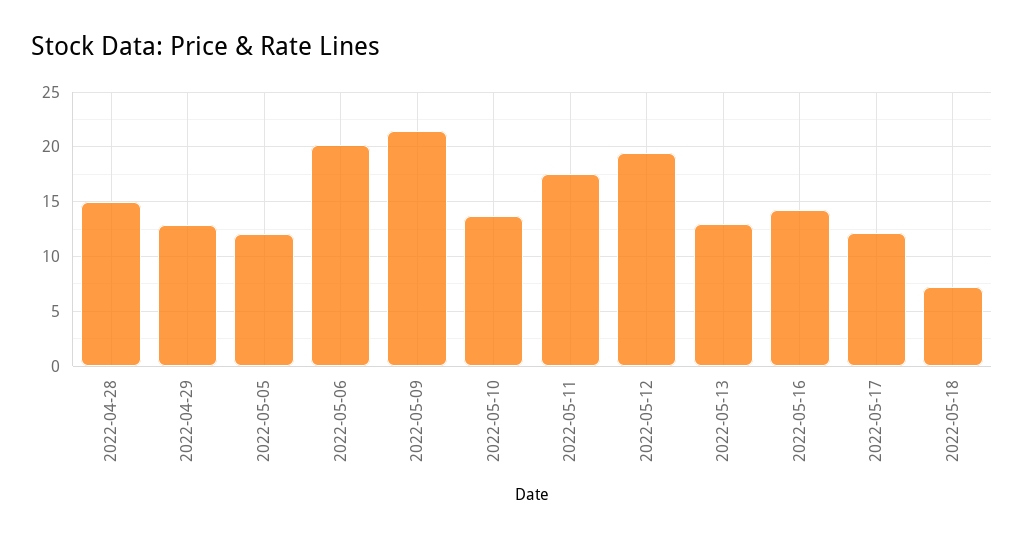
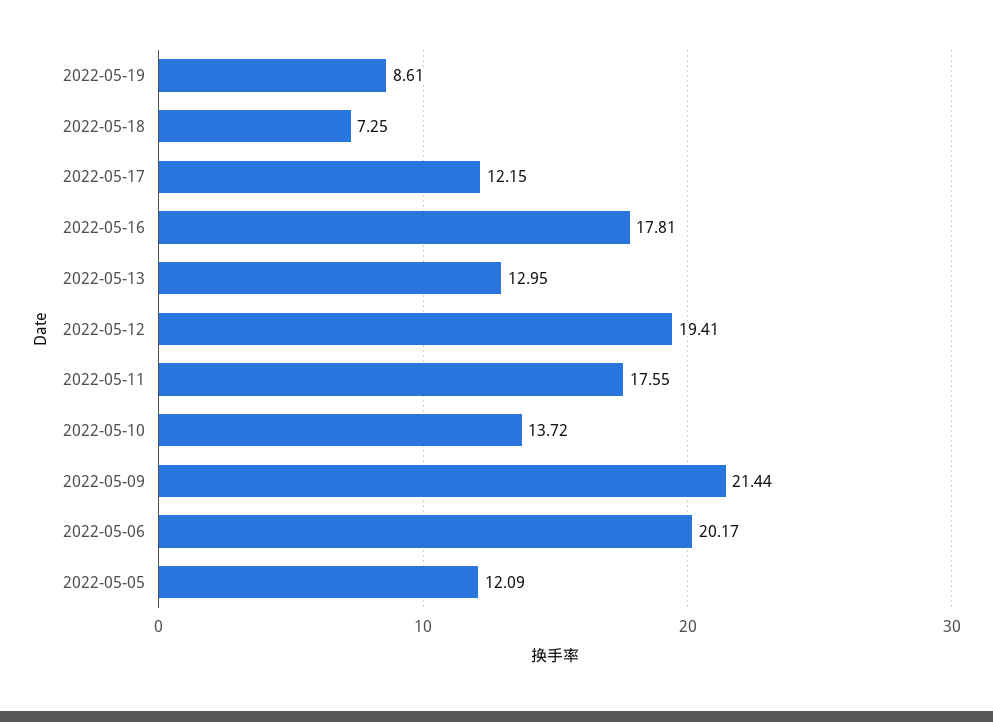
2022-04-28: 15 -> none
2022-04-29: 13 -> none
2022-05-16: 14 -> 17.81
2022-05-19: none -> 8.61

